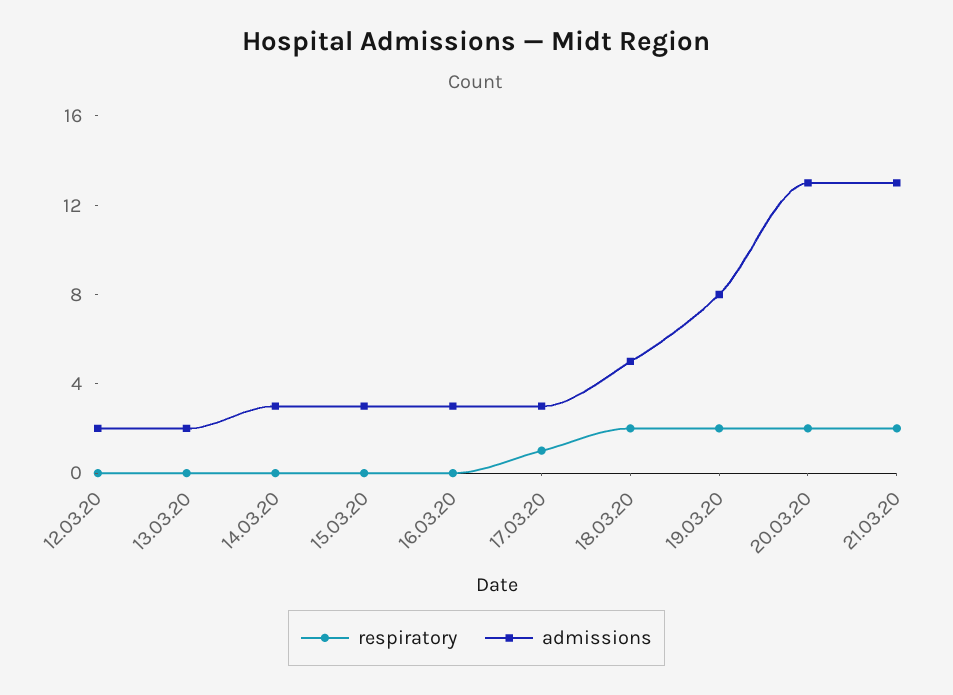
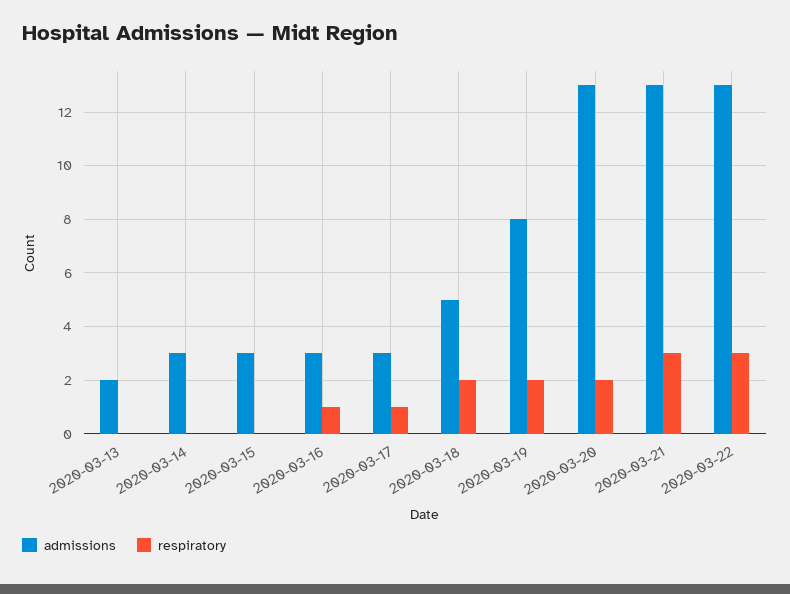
respiratory, 12.03.20: 0 -> none
admissions, 12.03.20: 2 -> none
respiratory, 16.03.20: 0 -> 1
respiratory, 21.03.20: 2 -> 3
admissions, 2020-03-22: none -> 13
respiratory, 2020-03-22: none -> 3

